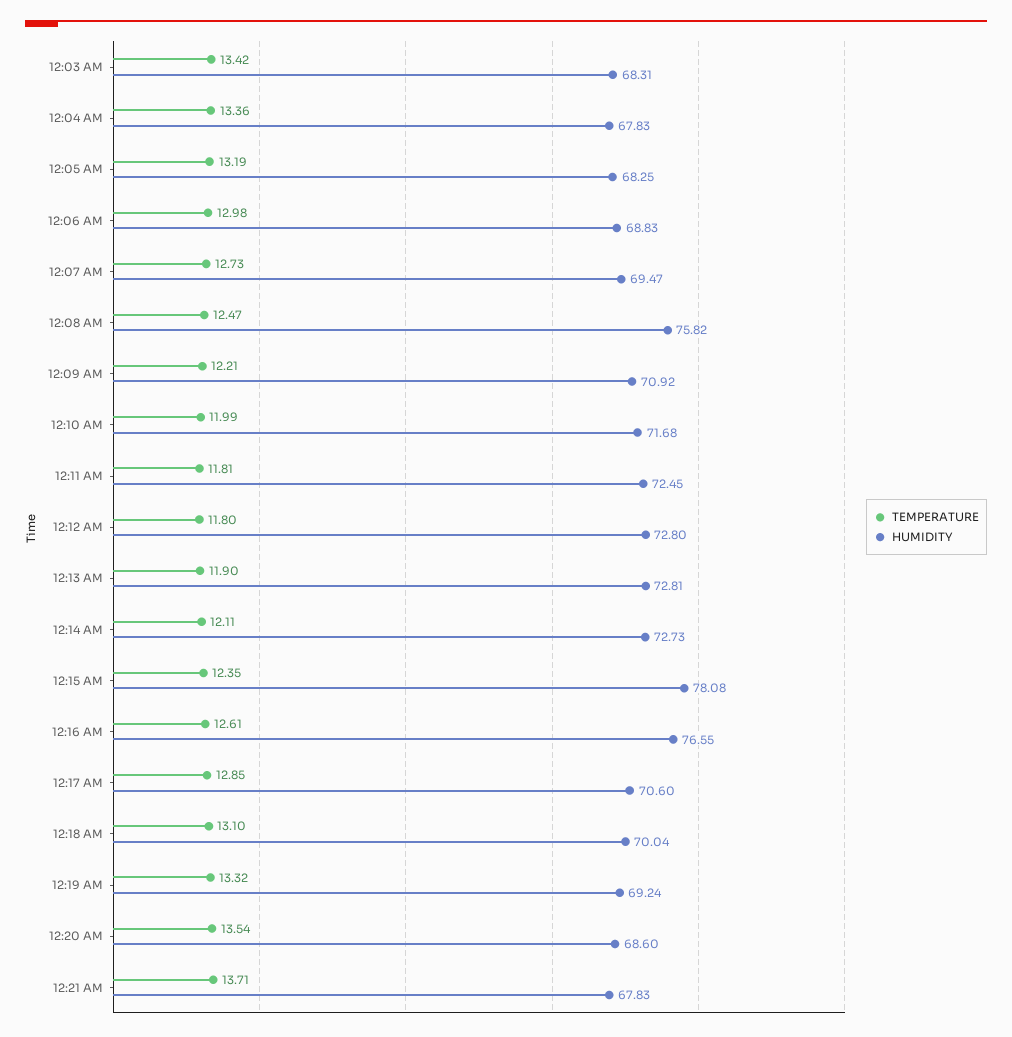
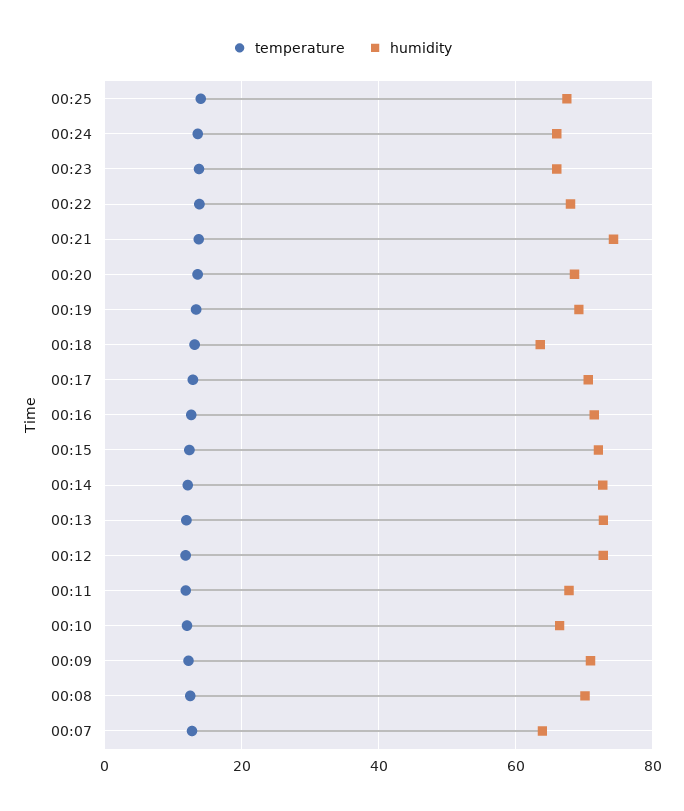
TEMPERATURE, 12:03 AM: 13.42 -> none
HUMIDITY, 12:03 AM: 68.31 -> none
TEMPERATURE, 12:04 AM: 13.36 -> none
HUMIDITY, 12:04 AM: 67.83 -> none
TEMPERATURE, 12:05 AM: 13.19 -> none
HUMIDITY, 12:05 AM: 68.25 -> none
TEMPERATURE, 12:06 AM: 12.98 -> none
HUMIDITY, 12:06 AM: 68.83 -> none
HUMIDITY, 12:07 AM: 69.47 -> 64
HUMIDITY, 12:08 AM: 75.82 -> 70
HUMIDITY, 12:10 AM: 71.68 -> 66
HUMIDITY, 12:11 AM: 72.45 -> 68
HUMIDITY, 12:15 AM: 78.08 -> 72
HUMIDITY, 12:16 AM: 76.55 -> 72
HUMIDITY, 12:18 AM: 70.04 -> 64
HUMIDITY, 12:21 AM: 67.83 -> 74
TEMPERATURE, 00:25: none -> 14
HUMIDITY, 00:25: none -> 68
TEMPERATURE, 00:24: none -> 14
HUMIDITY, 00:24: none -> 66
TEMPERATURE, 00:23: none -> 14
HUMIDITY, 00:23: none -> 66
TEMPERATURE, 00:22: none -> 14
HUMIDITY, 00:22: none -> 68

